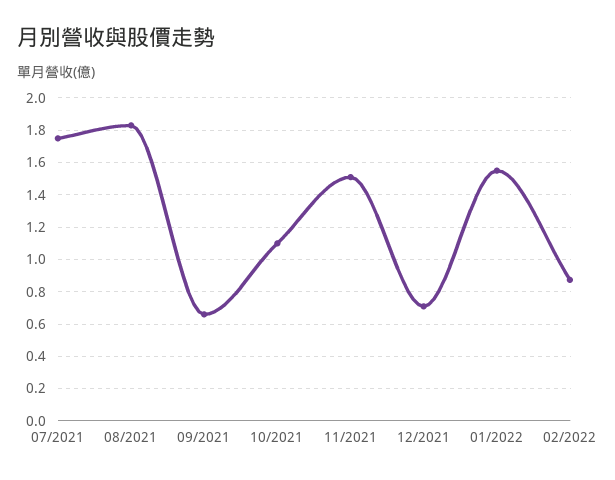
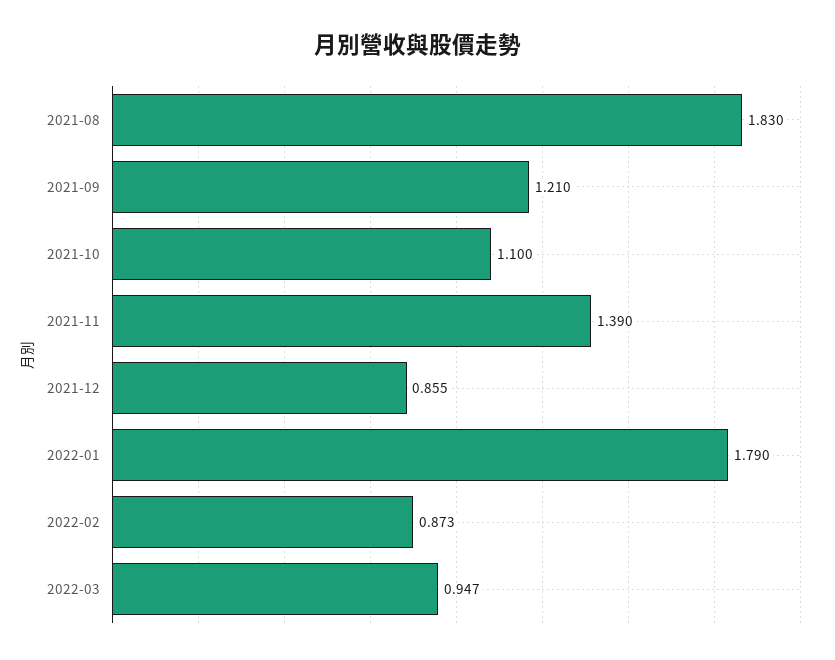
07/2021: 1.75 -> none
09/2021: 0.65 -> 1.21
11/2021: 1.5 -> 1.39
12/2021: 0.7 -> 0.855
01/2022: 1.55 -> 1.79
2022-03: none -> 0.947

